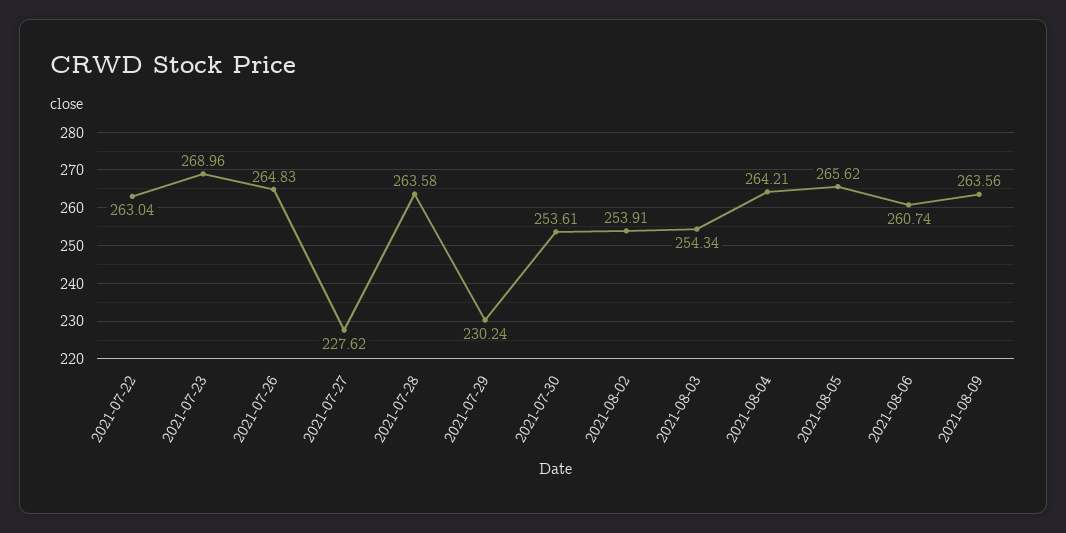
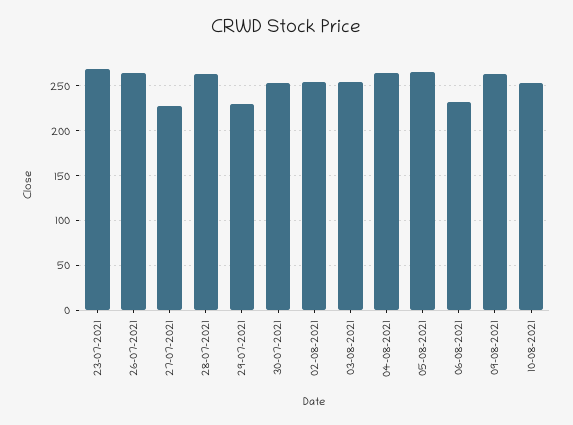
2021-07-22: 263.04 -> none
2021-08-06: 260.74 -> 230
10-08-2021: none -> 250

